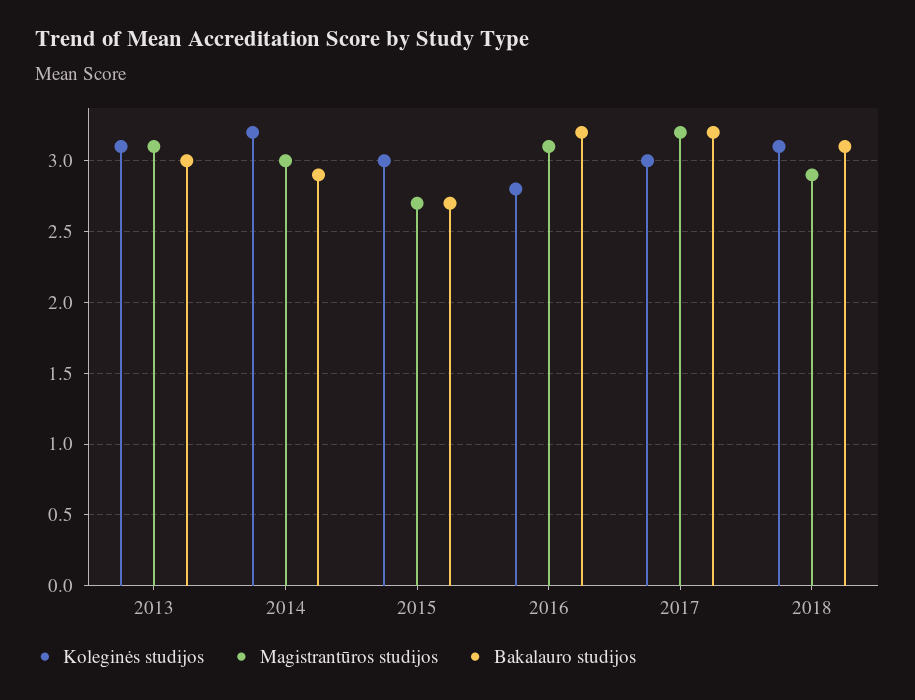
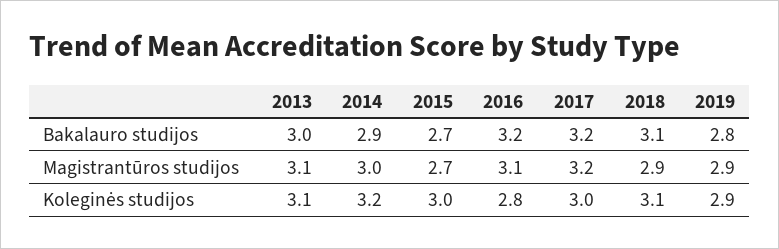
Bakalauro studijos, 2019: none -> 2.8
Magistrantūros studijos, 2019: none -> 2.9
Koleginės studijos, 2019: none -> 2.9

